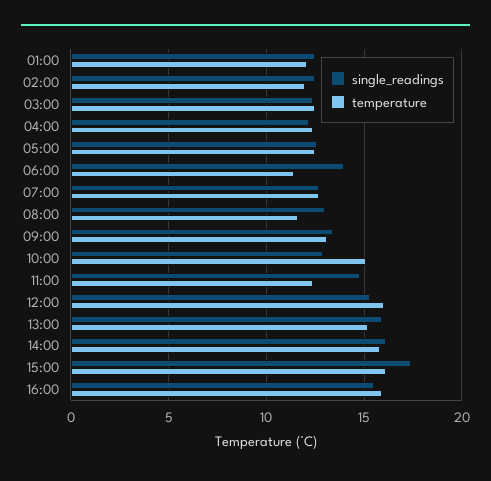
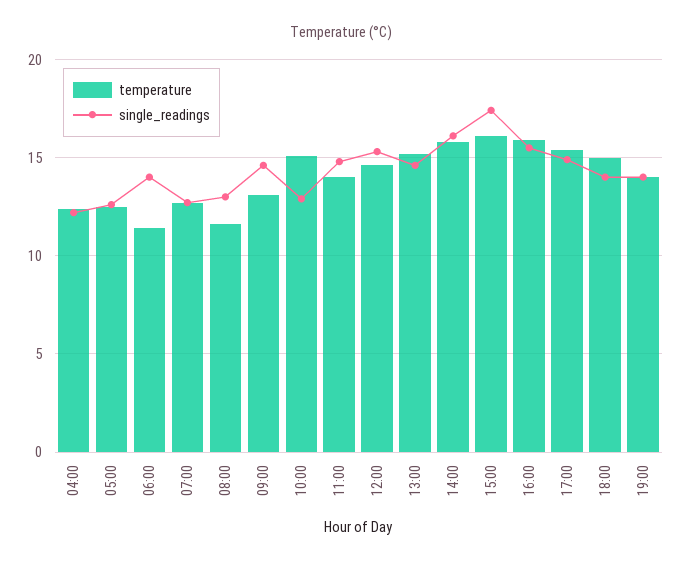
single_readings, 01:00: 12.5 -> none
temperature, 01:00: 12 -> none
single_readings, 02:00: 12.5 -> none
temperature, 02:00: 12 -> none
single_readings, 03:00: 12.5 -> none
temperature, 03:00: 12.5 -> none
single_readings, 09:00: 13.5 -> 14.5
temperature, 11:00: 12.5 -> 14
temperature, 12:00: 16 -> 14.5
single_readings, 13:00: 16 -> 14.5
temperature, 17:00: none -> 15.5
single_readings, 17:00: none -> 15
temperature, 18:00: none -> 15
single_readings, 18:00: none -> 14
temperature, 19:00: none -> 14
single_readings, 19:00: none -> 14

